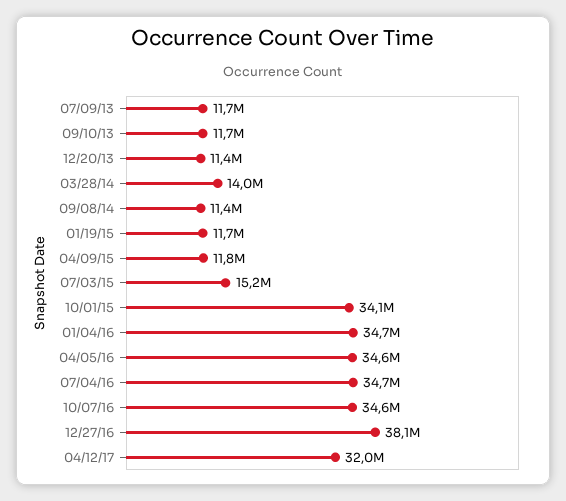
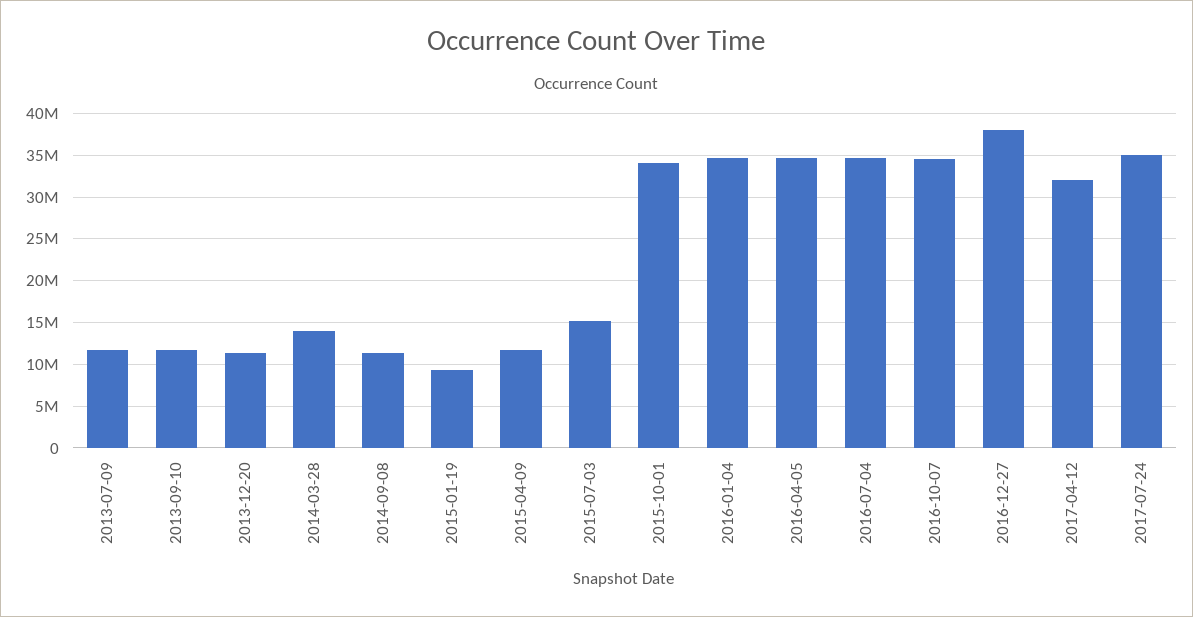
01/19/15: 11700000 -> 9000000
2017-07-24: none -> 35000000

